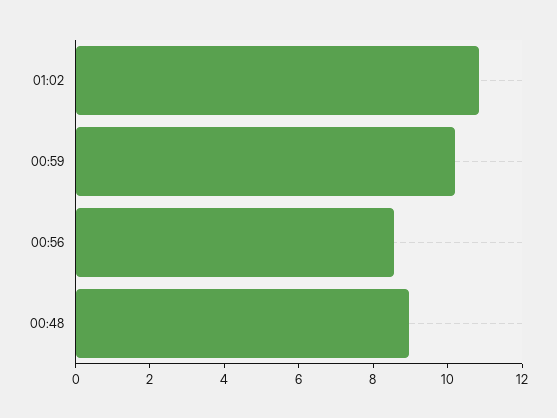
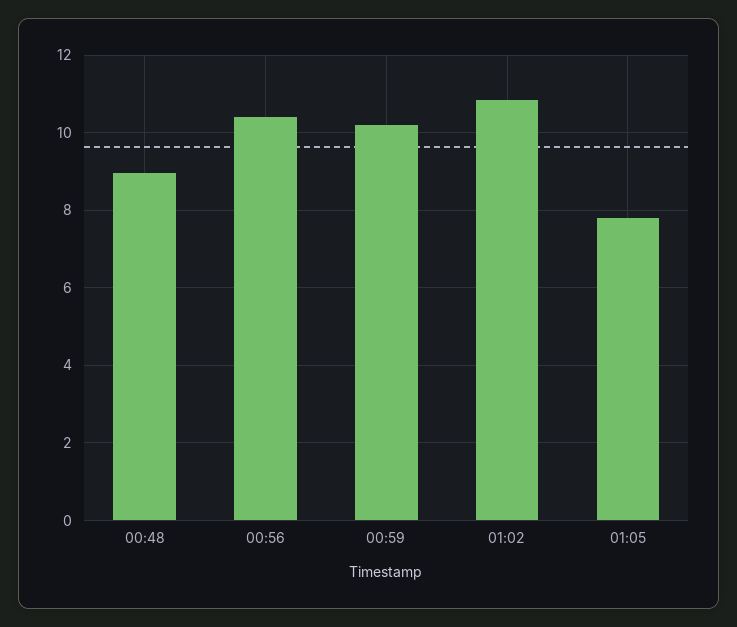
00:56: 8.5 -> 10.4
01:05: none -> 7.8

